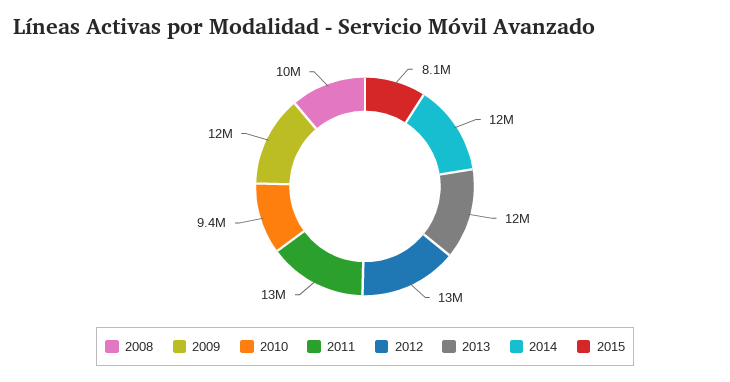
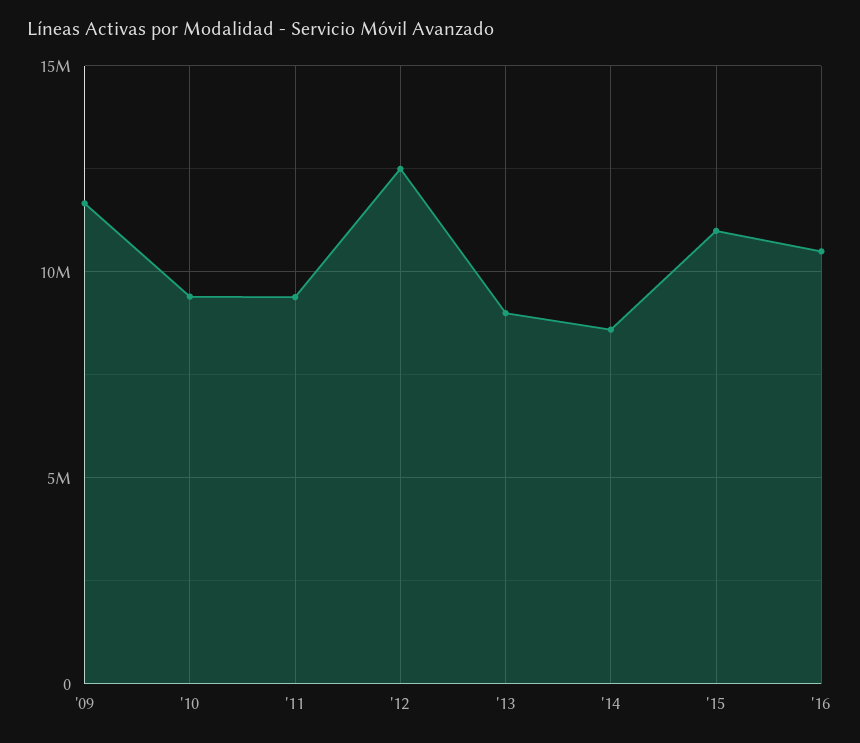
2008: 10000000 -> none
2011: 13000000 -> 9500000
2013: 12000000 -> 9000000
2014: 12000000 -> 8500000
2015: 8100000 -> 11000000
'16: none -> 10500000

